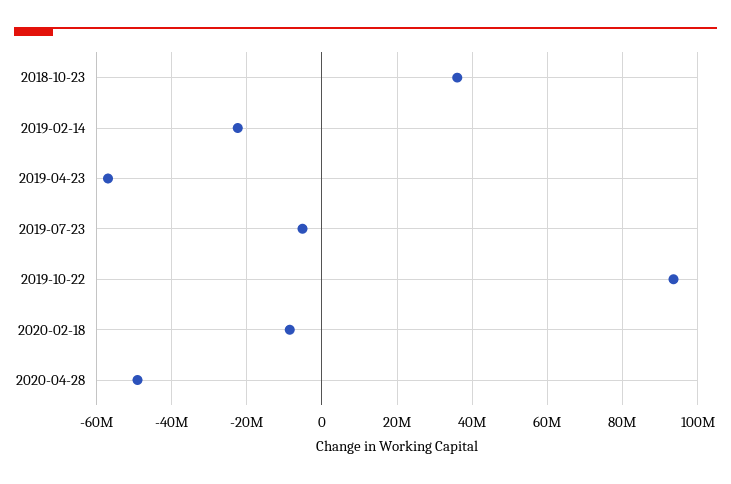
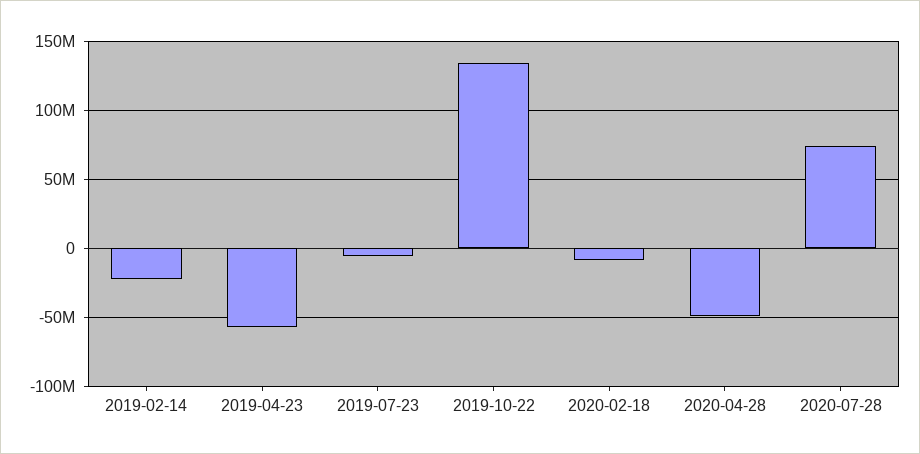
2018-10-23: 36000000 -> none
2019-10-22: 94000000 -> 135000000
2020-07-28: none -> 75000000

